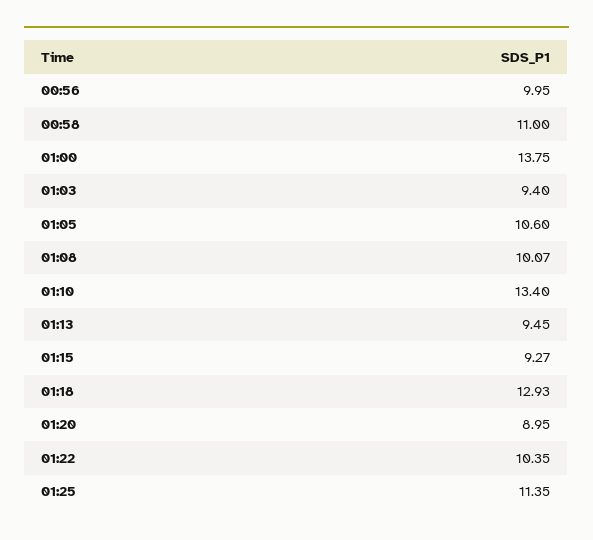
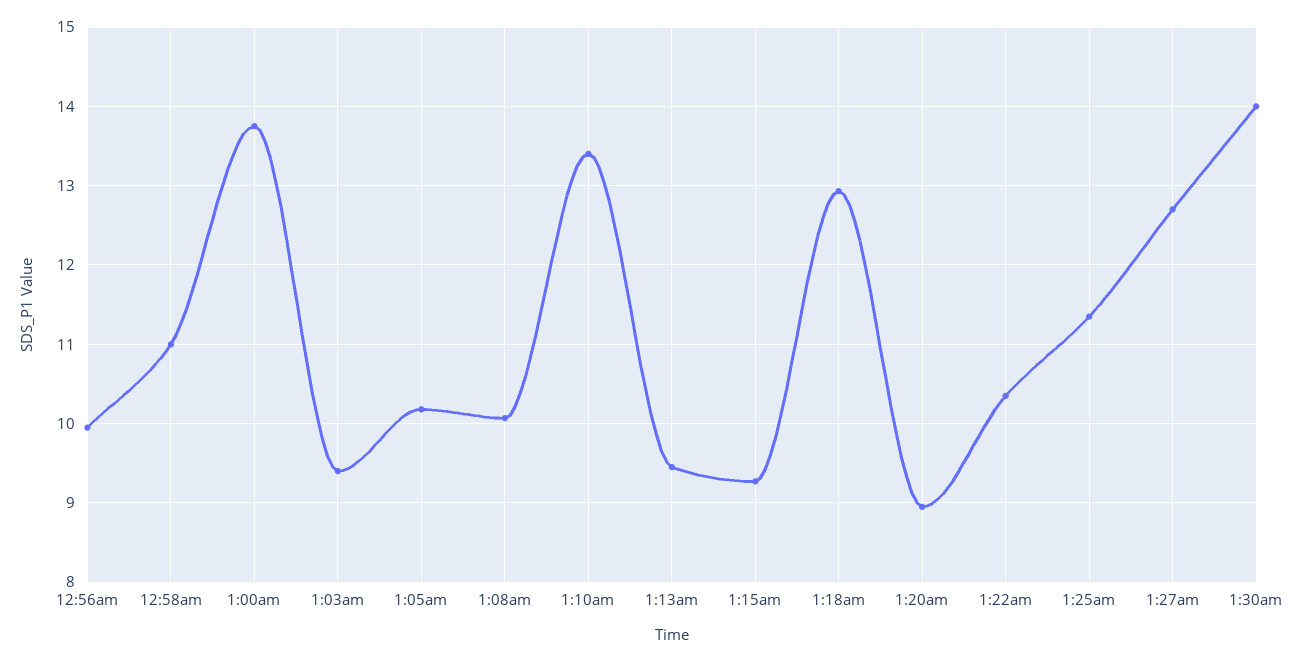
01:05: 10.6 -> 10.2
1:27am: none -> 12.7
1:30am: none -> 14

